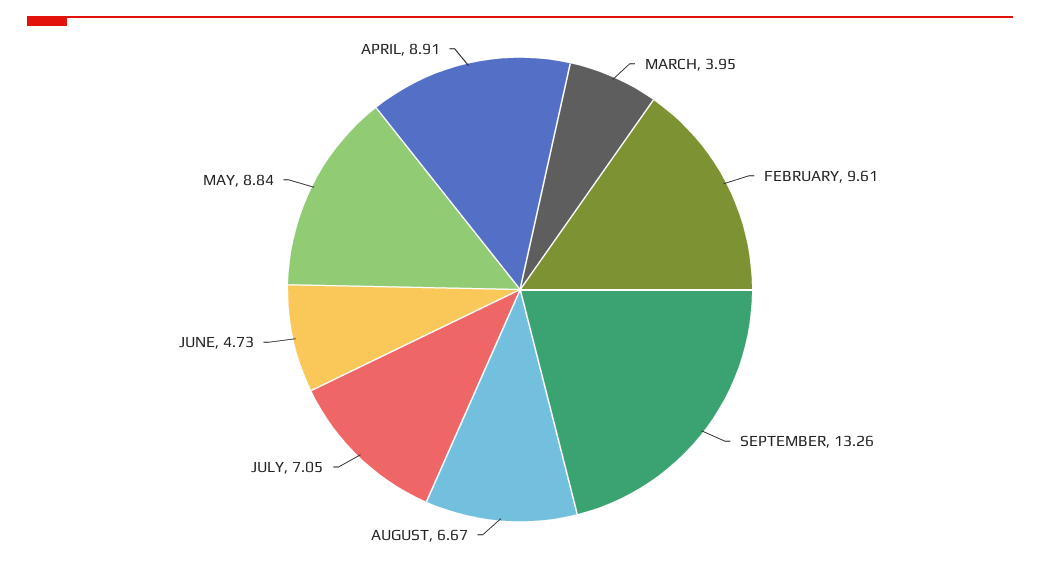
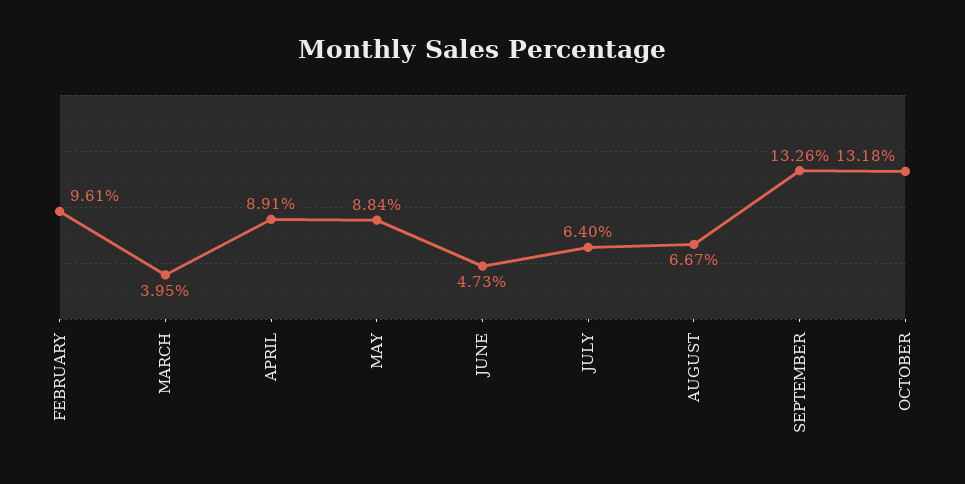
JULY: 7.05 -> 6.4
OCTOBER: none -> 13.18

